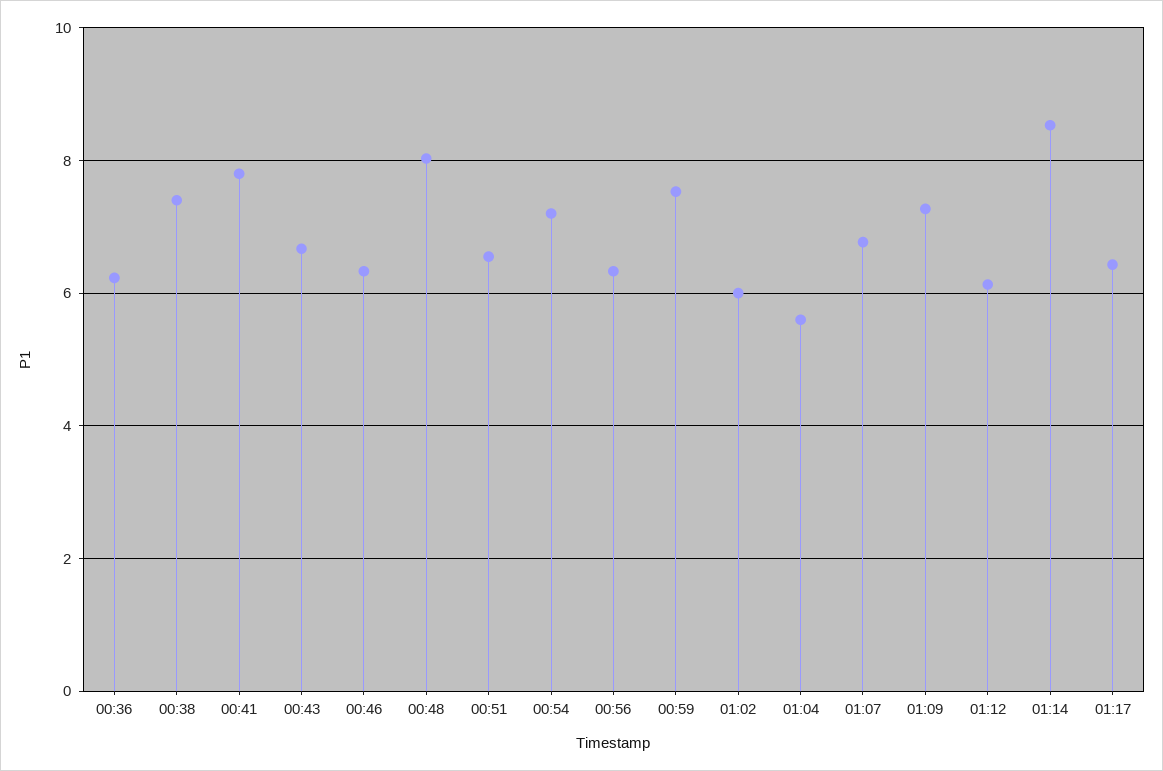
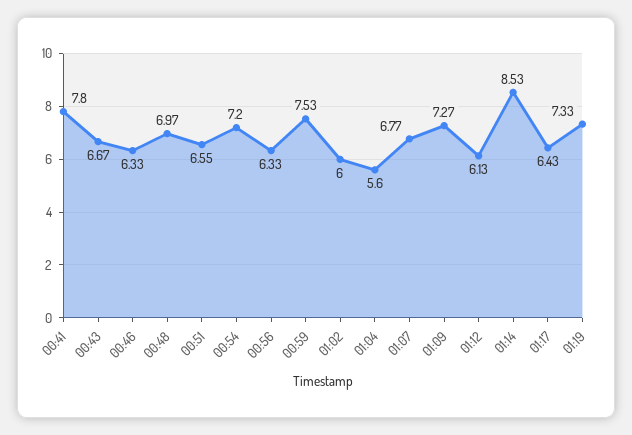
00:36: 6.2 -> none
00:38: 7.4 -> none
00:48: 8 -> 6.97
01:19: none -> 7.33

